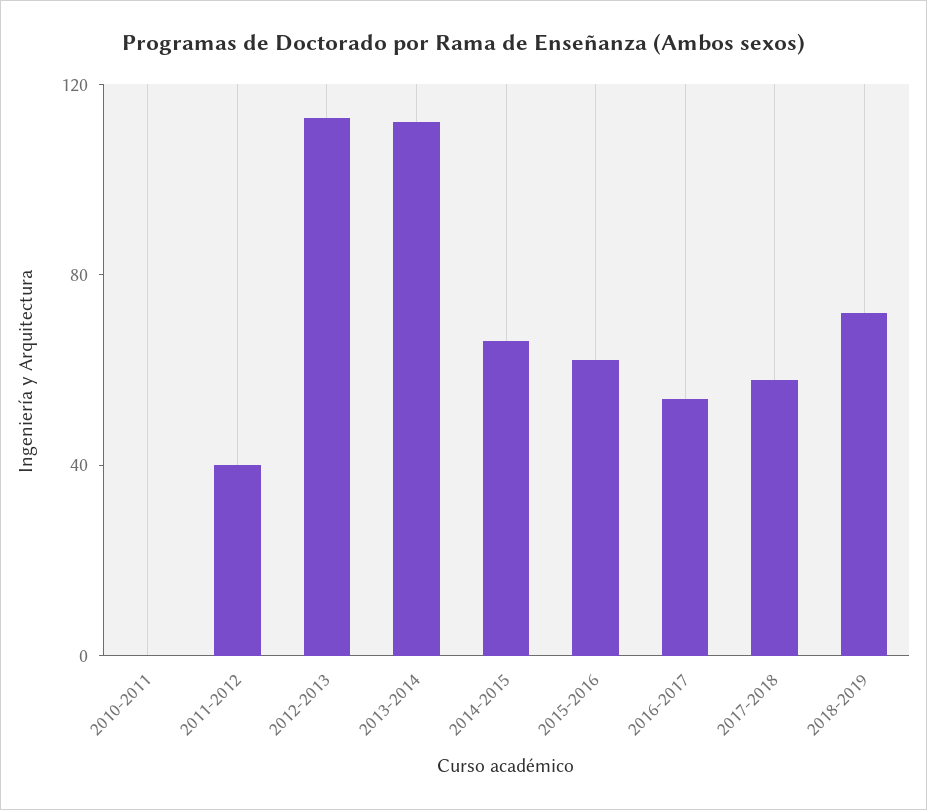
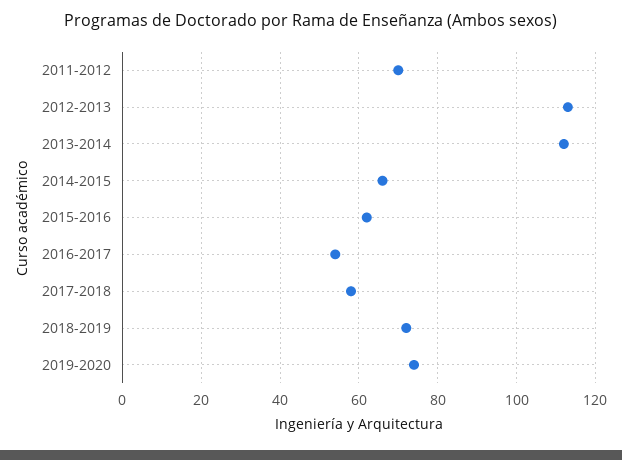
2010-2011: 0 -> none
2011-2012: 40 -> 70
2019-2020: none -> 75

